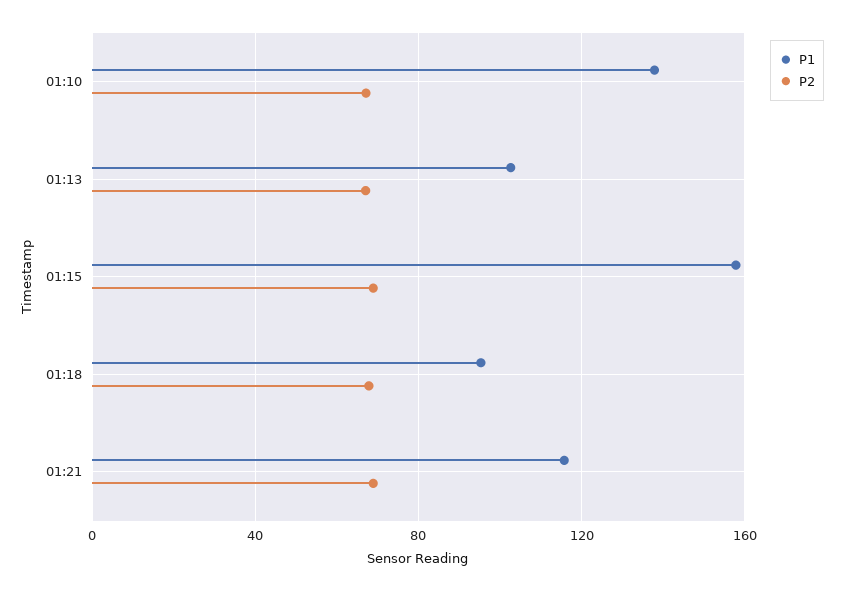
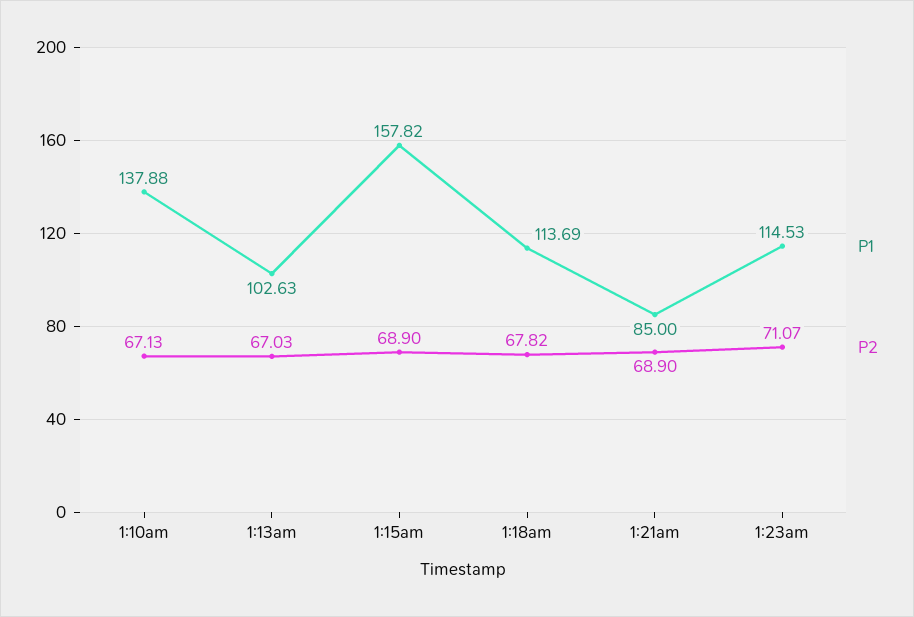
P1, 01:18: 95 -> 113.69
P1, 01:21: 115 -> 85
P1, 1:23am: none -> 114.53
P2, 1:23am: none -> 71.07

